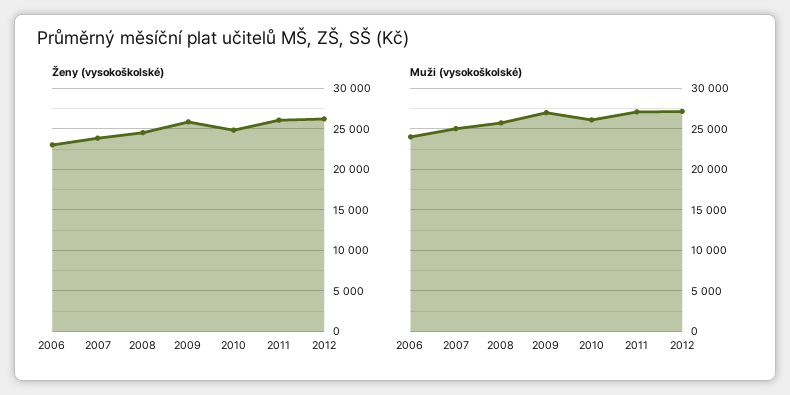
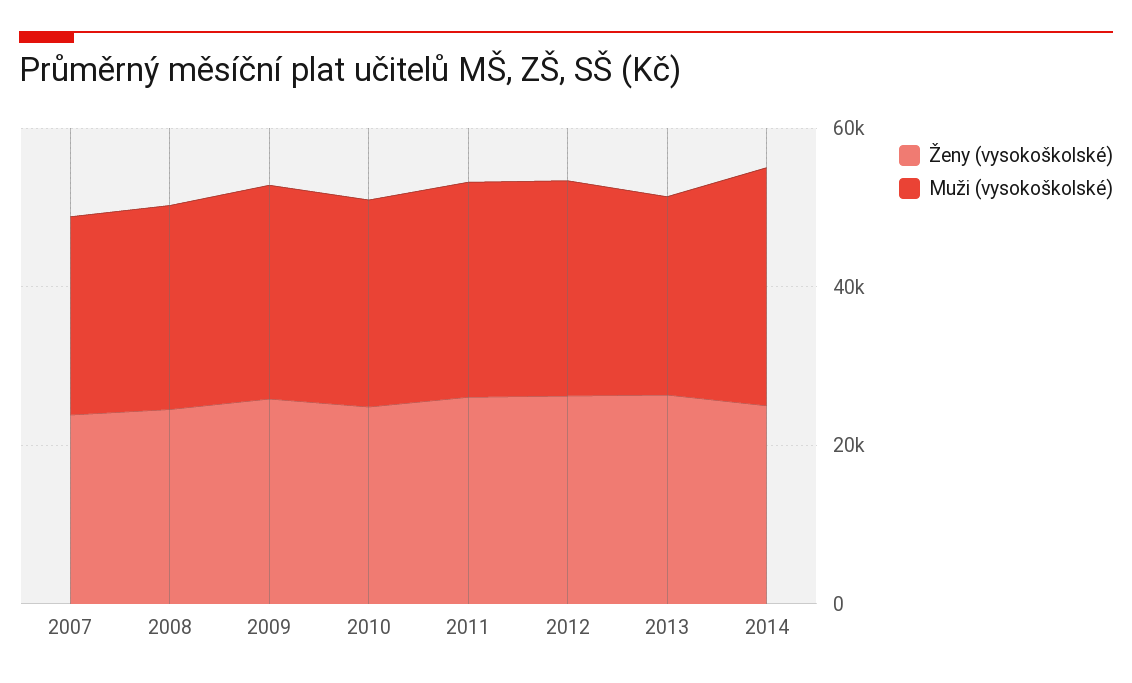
Ženy (vysokoškolské), 2006: 23000 -> none
Muži (vysokoškolské), 2006: 24000 -> none
Ženy (vysokoškolské), 2013: none -> 25000
Muži (vysokoškolské), 2013: none -> 25000
Ženy (vysokoškolské), 2014: none -> 25000
Muži (vysokoškolské), 2014: none -> 30000

